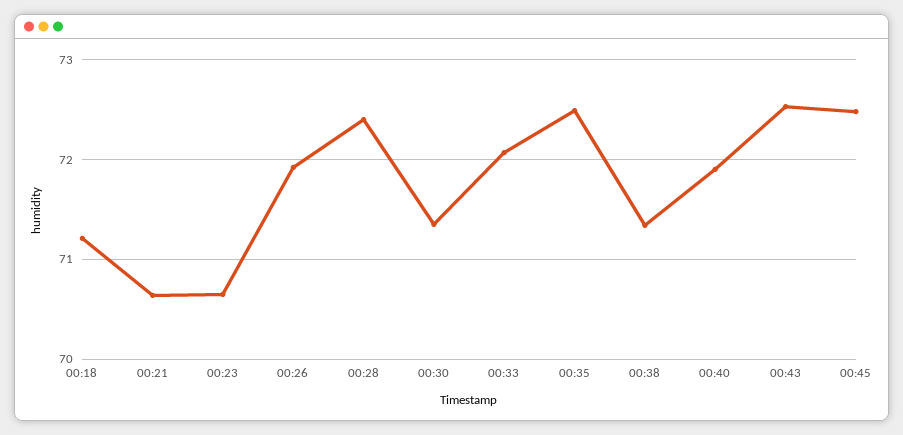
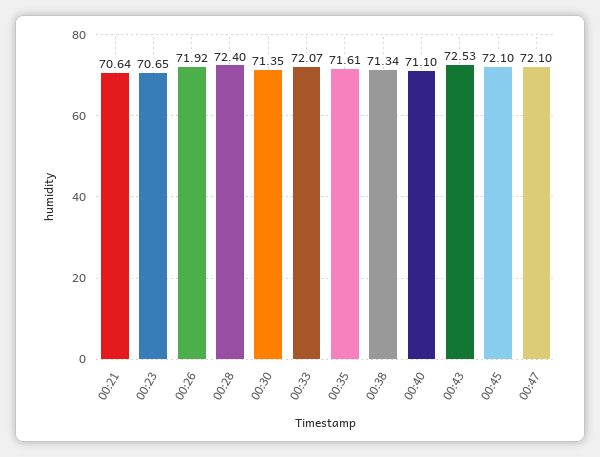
00:18: 71.2 -> none
00:35: 72.5 -> 71.61
00:40: 71.9 -> 71.1
00:45: 72.5 -> 72.1
00:47: none -> 72.1

